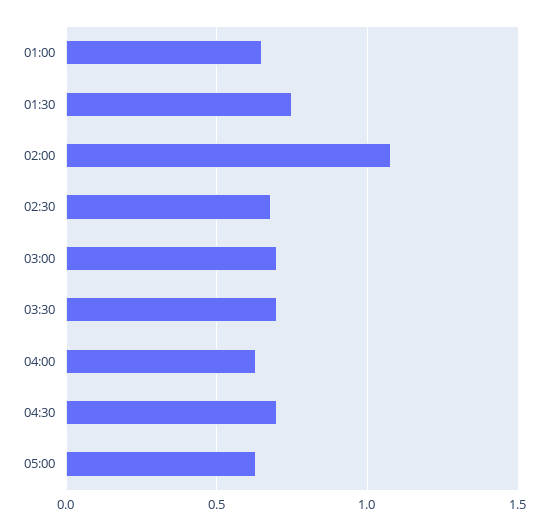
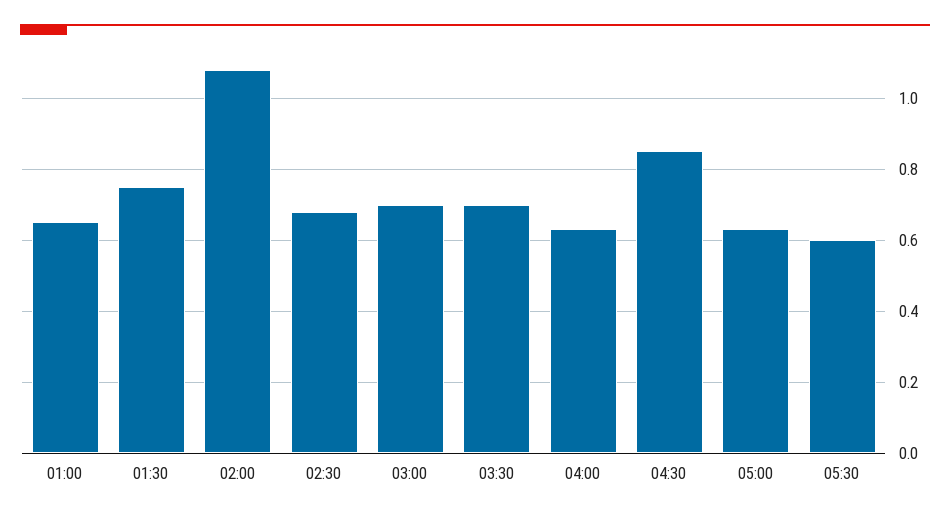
04:30: 0.7 -> 0.85
05:30: none -> 0.6

